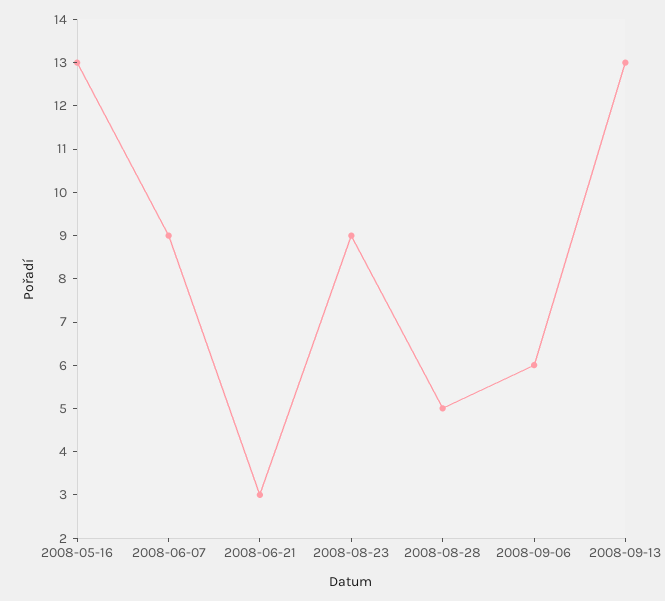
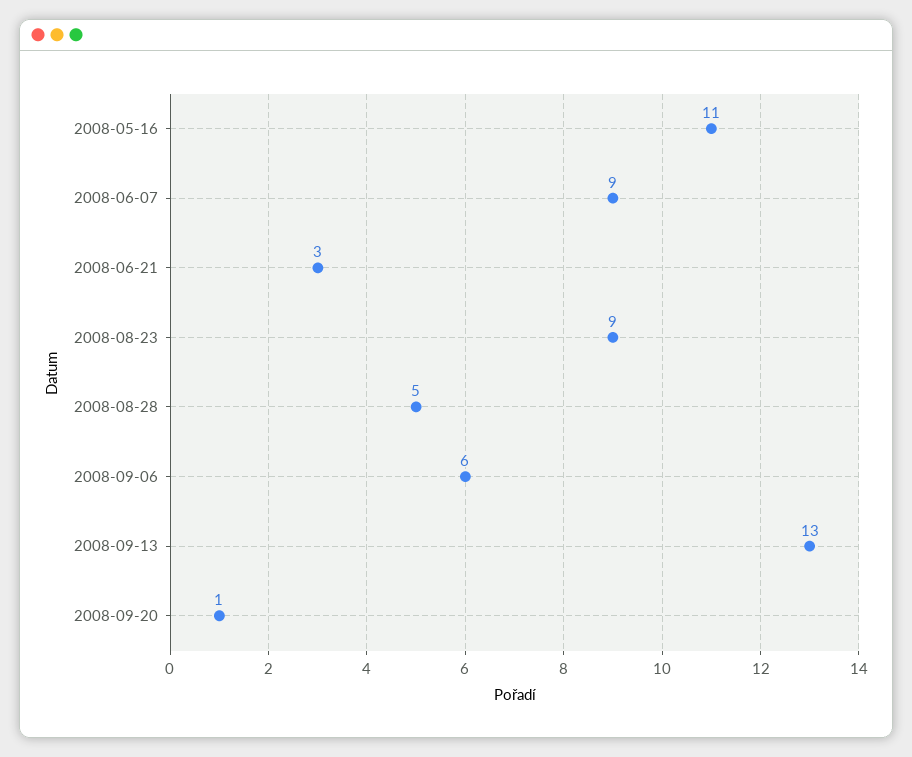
2008-05-16: 13 -> 11
2008-09-20: none -> 1

